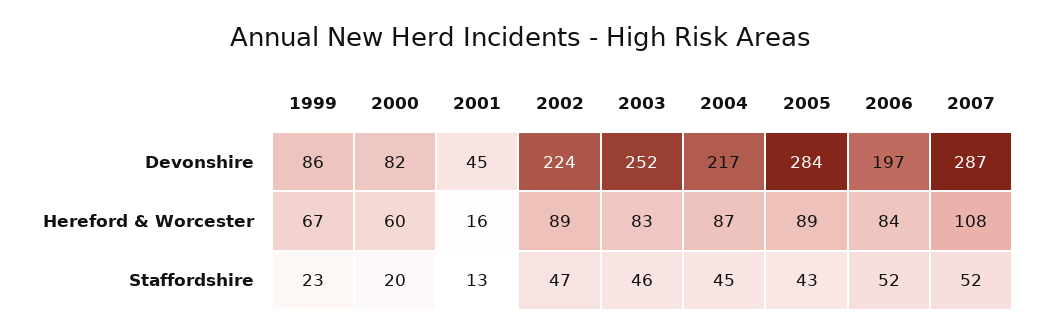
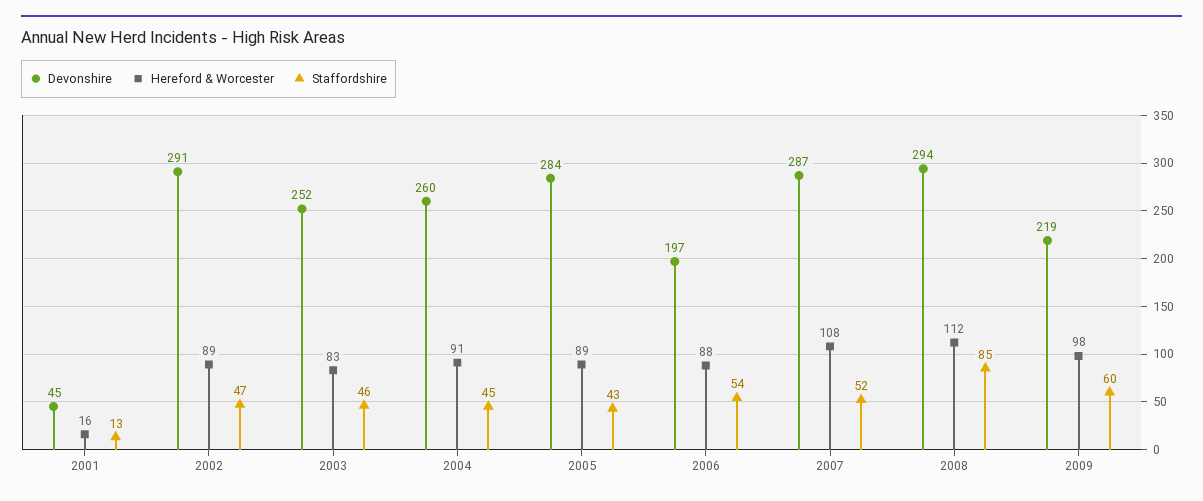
Devonshire, 1999: 86 -> none
Devonshire, 2000: 82 -> none
Devonshire, 2002: 224 -> 291
Devonshire, 2004: 217 -> 260
Hereford & Worcester, 1999: 67 -> none
Hereford & Worcester, 2000: 60 -> none
Hereford & Worcester, 2004: 87 -> 91
Hereford & Worcester, 2006: 84 -> 88
Staffordshire, 1999: 23 -> none
Staffordshire, 2000: 20 -> none
Staffordshire, 2006: 52 -> 54
Devonshire, 2008: none -> 294
Hereford & Worcester, 2008: none -> 112
Staffordshire, 2008: none -> 85
Devonshire, 2009: none -> 219
Hereford & Worcester, 2009: none -> 98
Staffordshire, 2009: none -> 60

